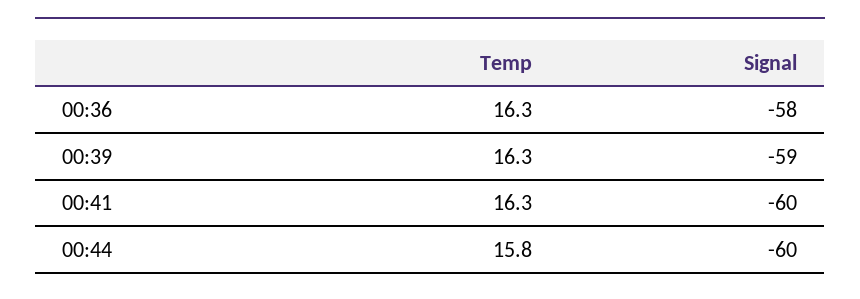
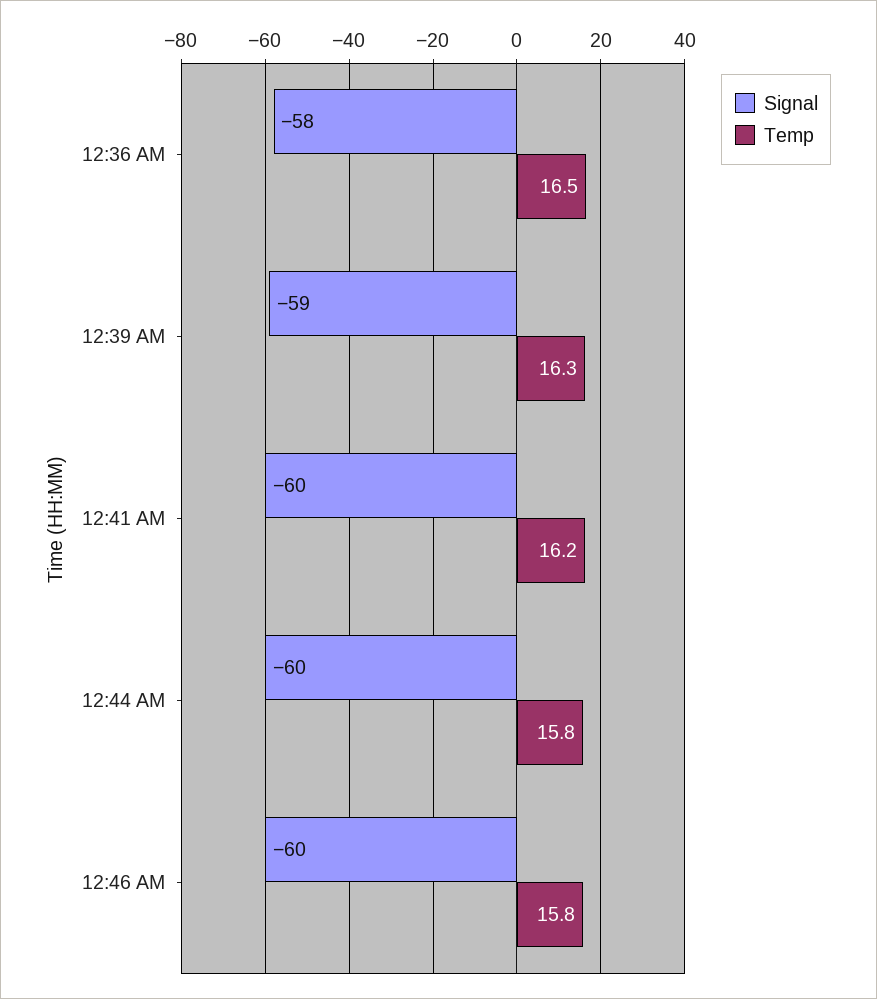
Temp, 00:36: 16.3 -> 16.5
Temp, 00:41: 16.3 -> 16.2
Signal, 12:46 AM: none -> -60
Temp, 12:46 AM: none -> 15.8

